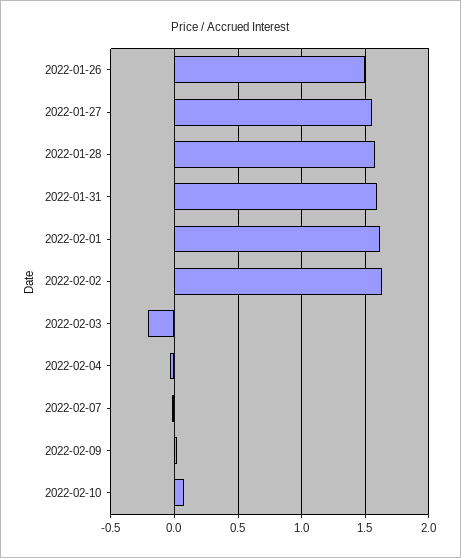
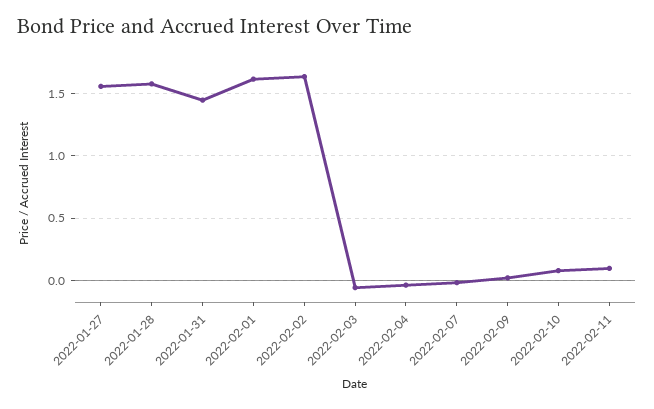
2022-01-26: 1.5 -> none
2022-01-31: 1.6 -> 1.45
2022-02-03: -0.2 -> -0.05
2022-02-11: none -> 0.1

